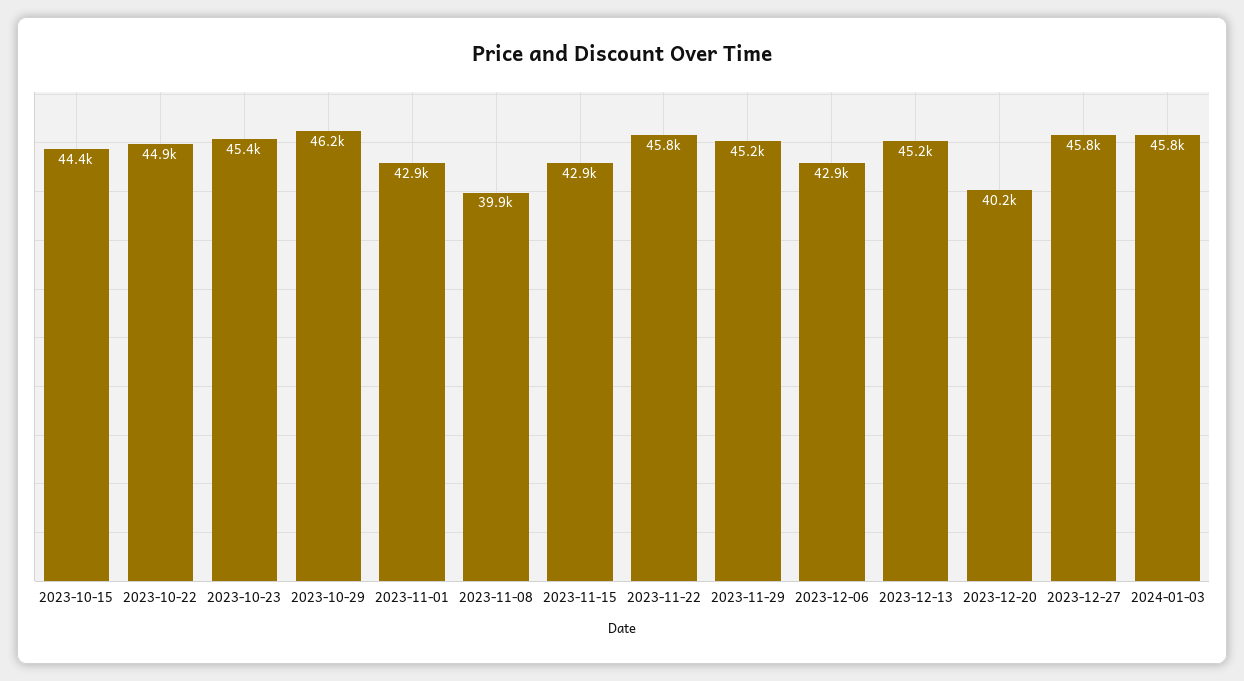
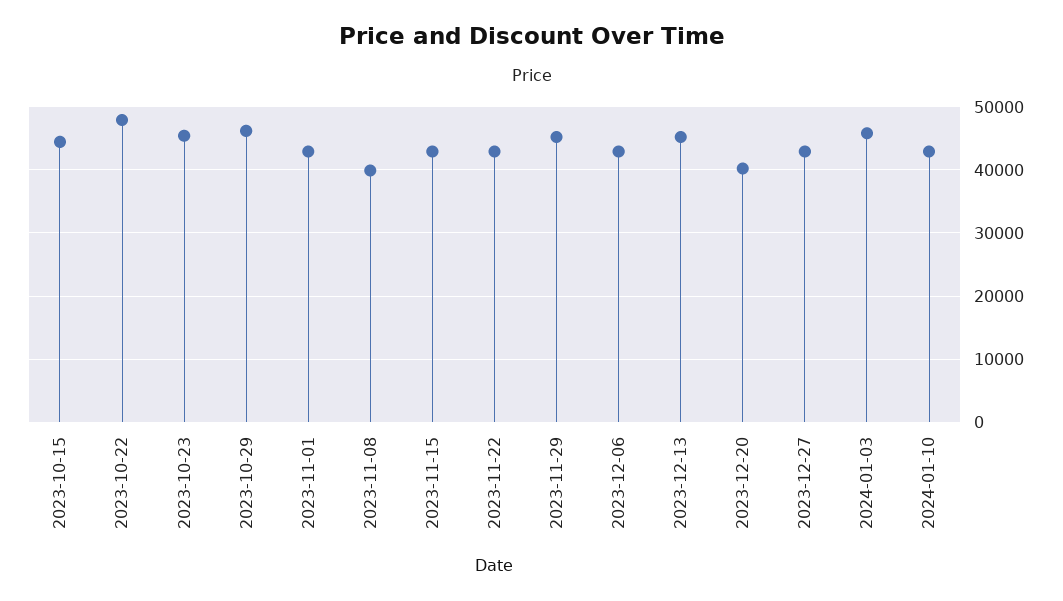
2023-10-22: 44900 -> 48000
2023-11-22: 45800 -> 43000
2023-12-27: 45800 -> 43000
2024-01-10: none -> 43000

